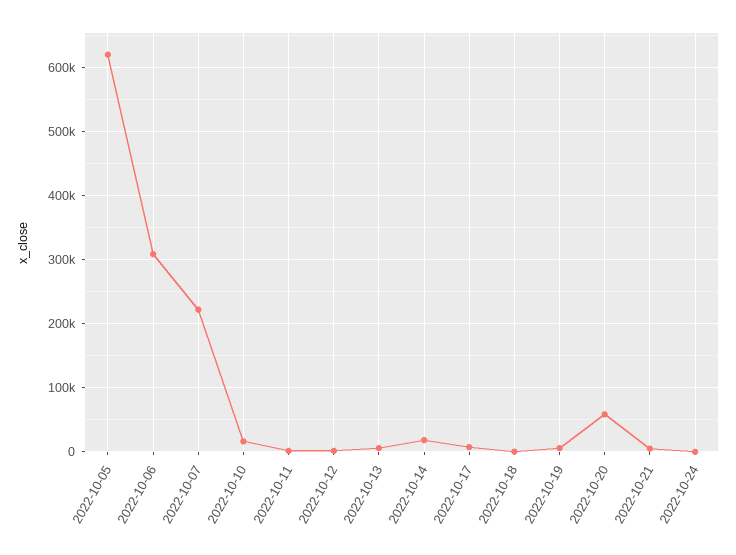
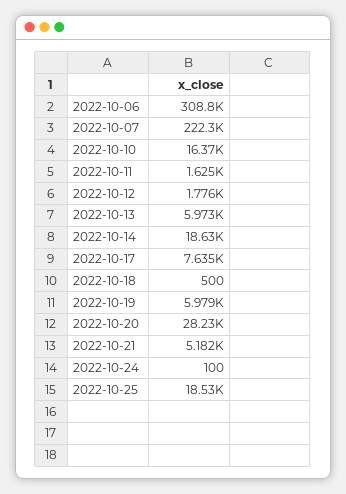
2022-10-05: 620000 -> none
2022-10-20: 60000 -> 28230
2022-10-25: none -> 18530

